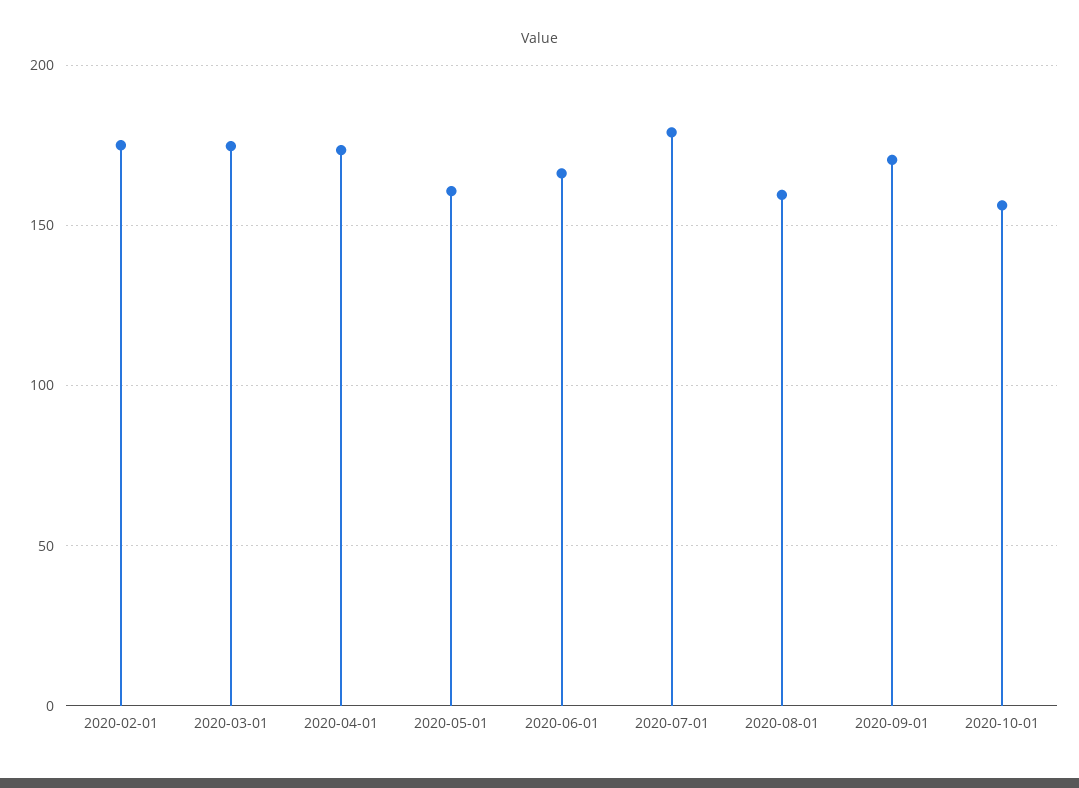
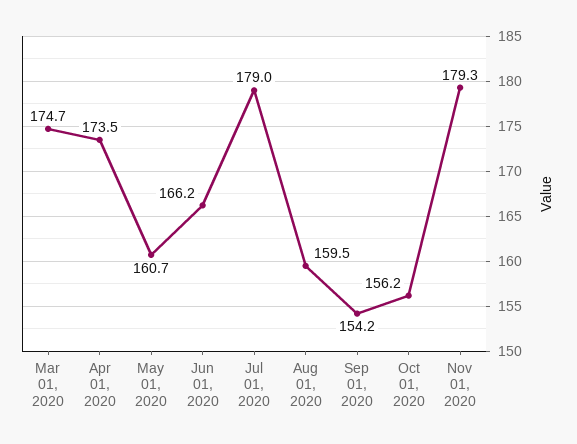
2020-02-01: 175 -> none
2020-09-01: 170 -> 154.2
Nov 01, 2020: none -> 179.3

